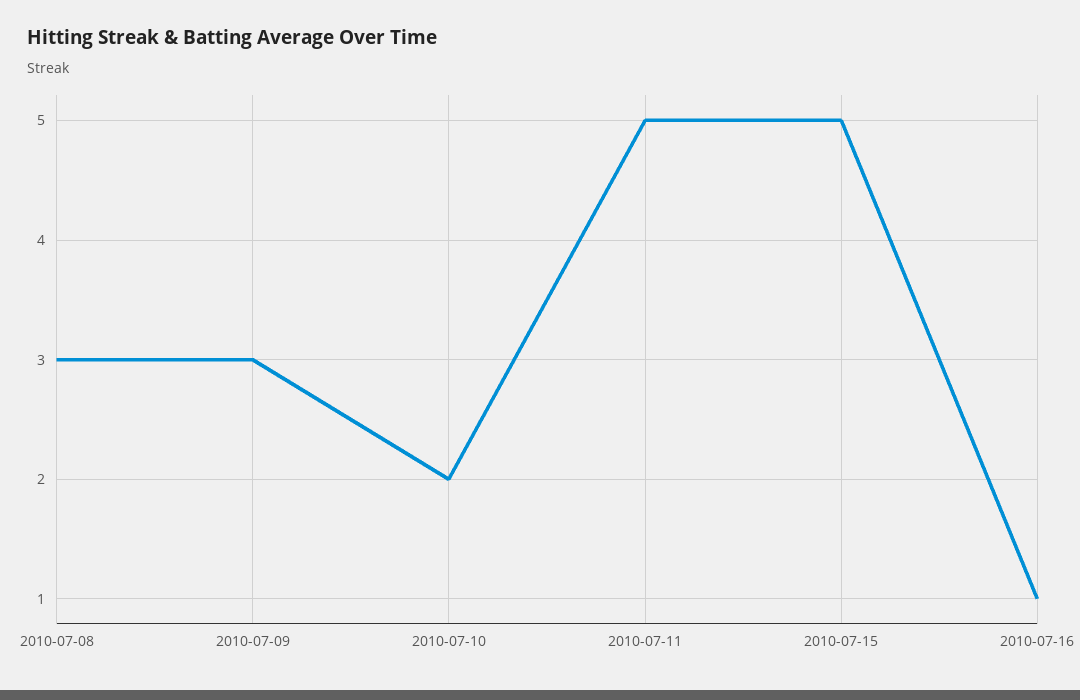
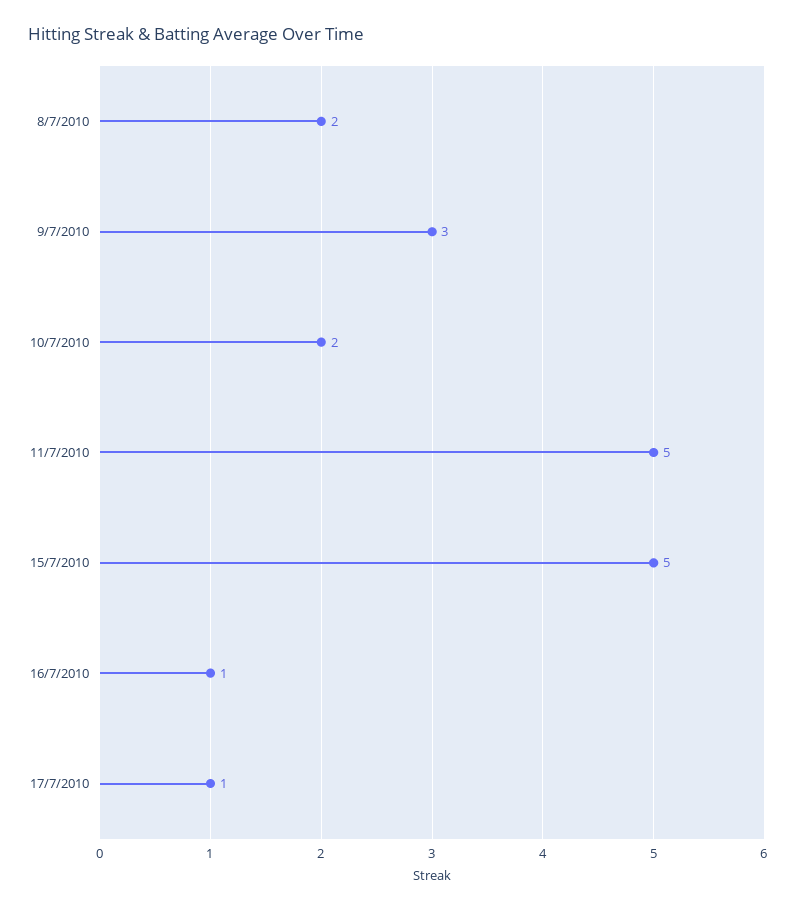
2010-07-08: 3 -> 2
17/7/2010: none -> 1

